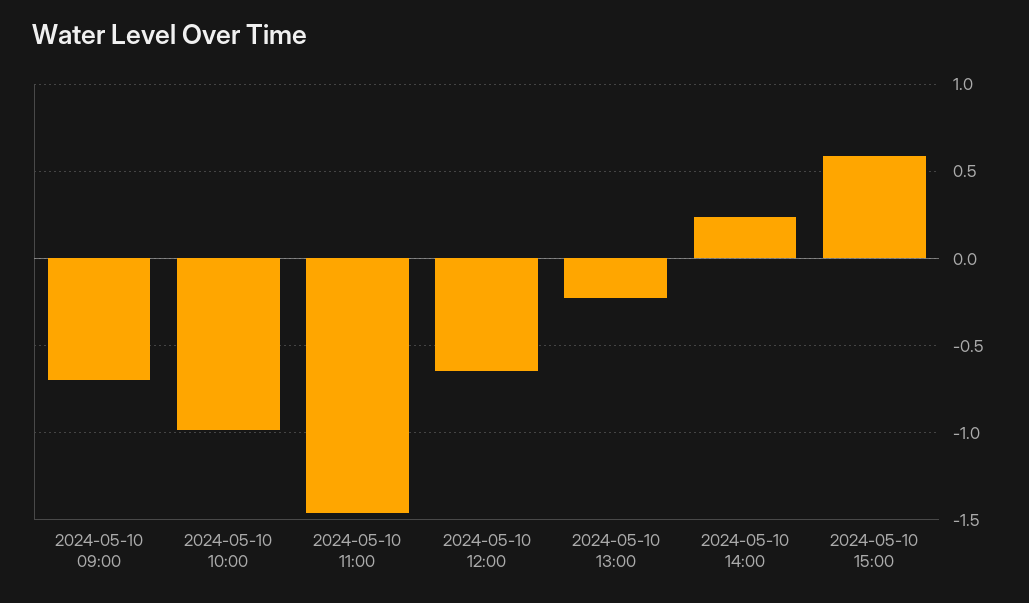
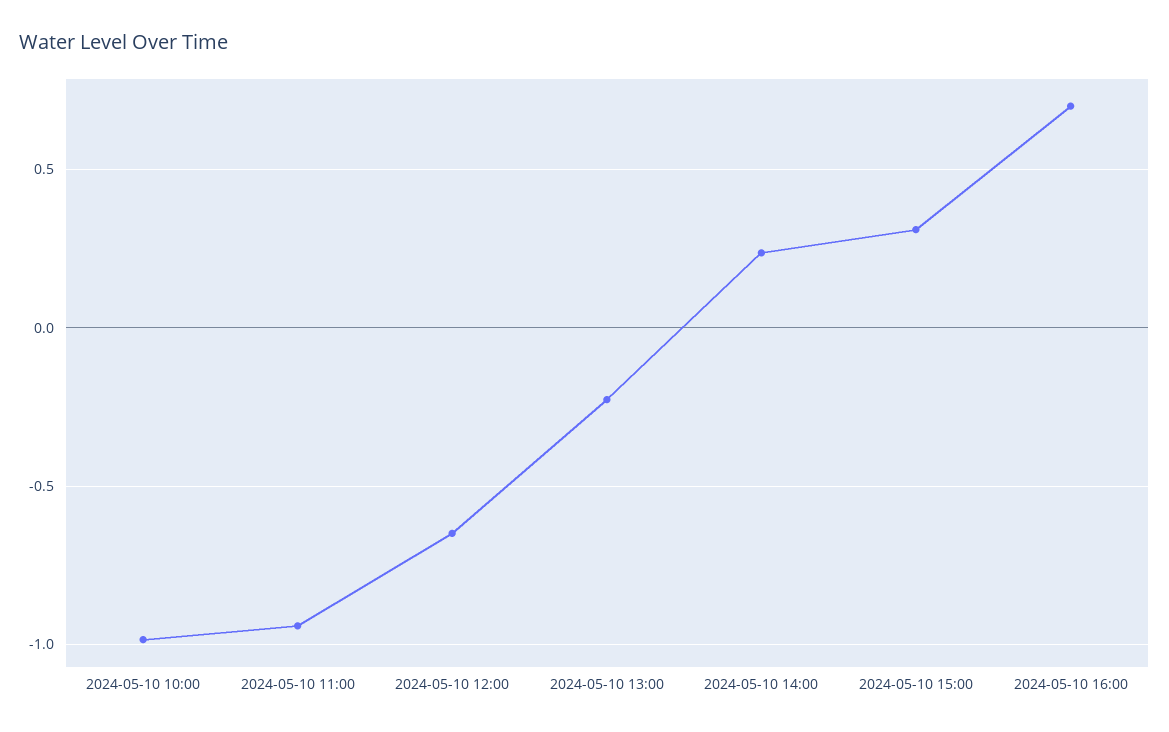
2024-05-10 09:00: -0.7 -> none
2024-05-10 11:00: -1.45 -> -0.95
2024-05-10 15:00: 0.6 -> 0.3
2024-05-10 16:00: none -> 0.7

